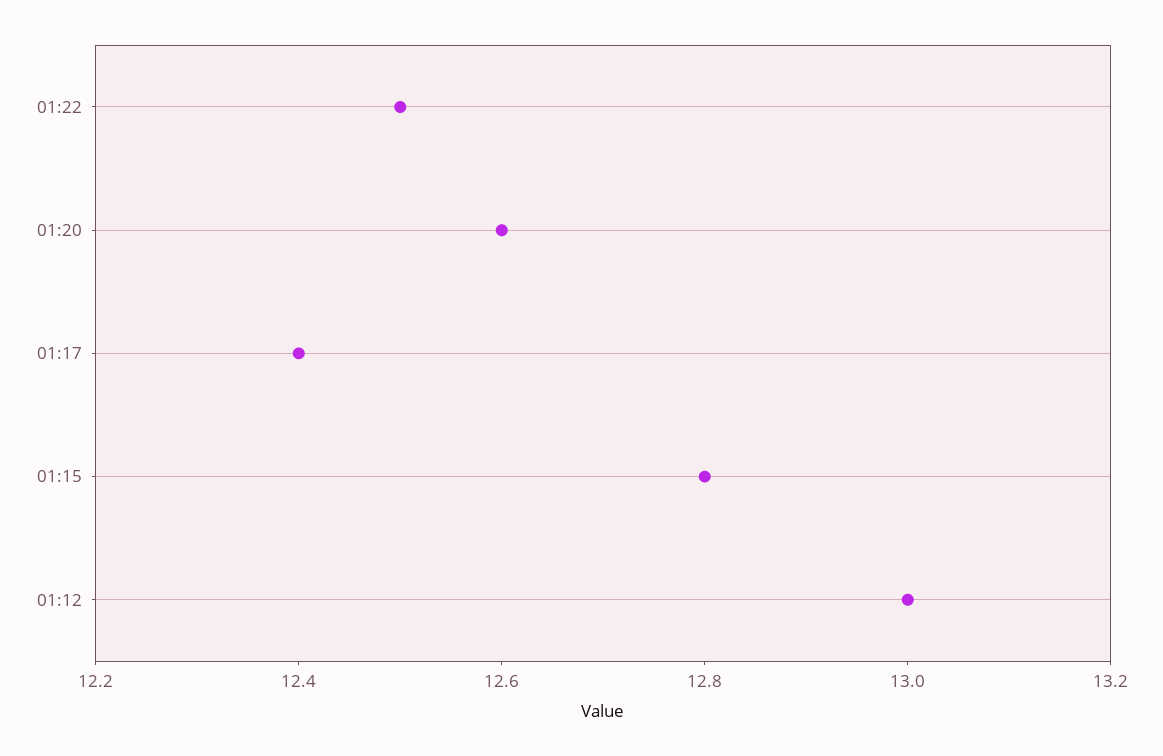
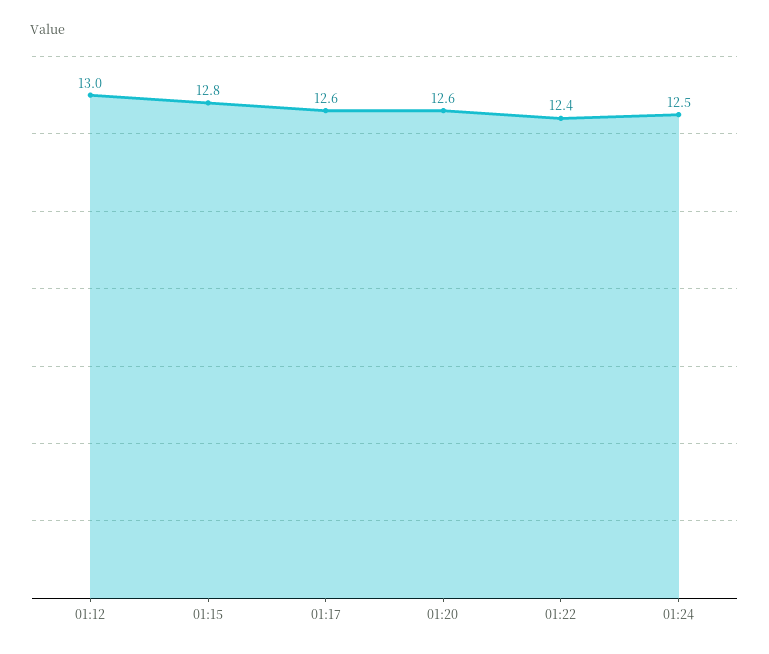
01:22: 12.5 -> 12.4
01:17: 12.4 -> 12.6
01:24: none -> 12.5

